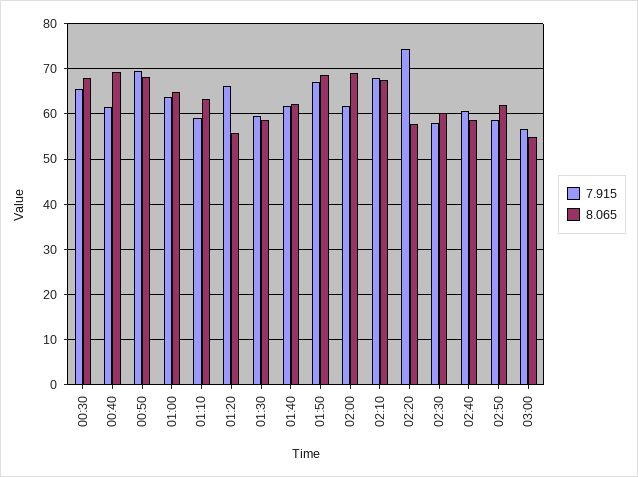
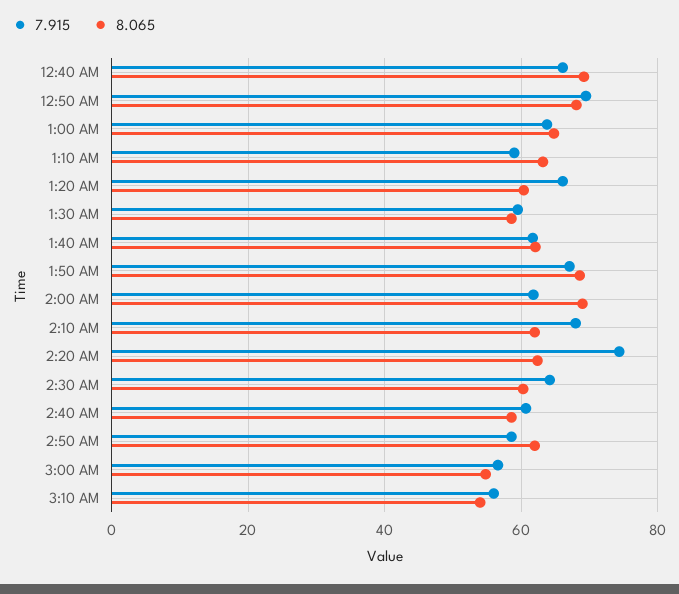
7.915, 00:30: 66 -> none
8.065, 00:30: 68 -> none
7.915, 00:40: 62 -> 66
8.065, 01:20: 56 -> 60
8.065, 02:10: 68 -> 62
8.065, 02:20: 58 -> 62
7.915, 02:30: 58 -> 64
7.915, 3:10 AM: none -> 56
8.065, 3:10 AM: none -> 54

